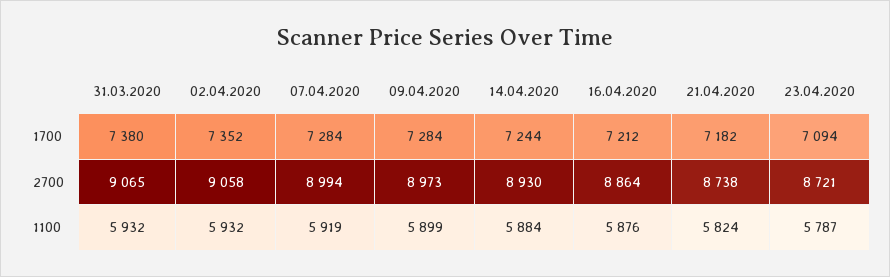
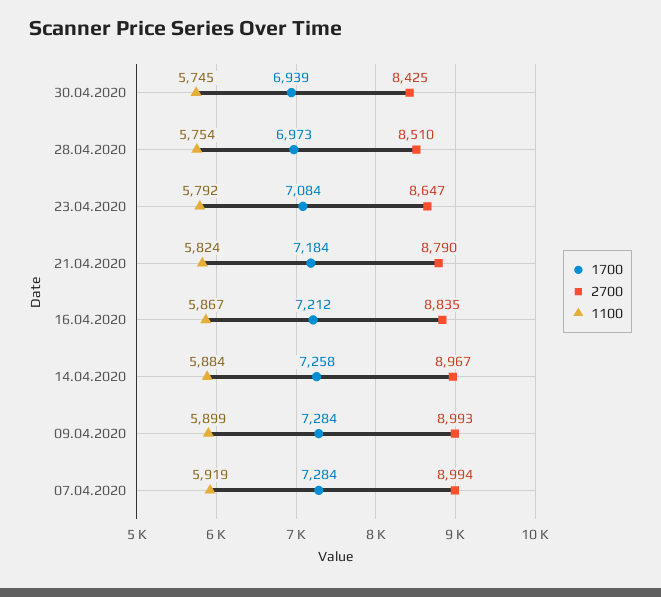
1700, 31.03.2020: 7380 -> none
1700, 02.04.2020: 7352 -> none
1700, 14.04.2020: 7244 -> 7258
1700, 21.04.2020: 7182 -> 7184
1700, 23.04.2020: 7094 -> 7084
2700, 31.03.2020: 9065 -> none
2700, 02.04.2020: 9058 -> none
2700, 09.04.2020: 8973 -> 8993
2700, 14.04.2020: 8930 -> 8967
2700, 16.04.2020: 8864 -> 8835
2700, 21.04.2020: 8738 -> 8790
2700, 23.04.2020: 8721 -> 8647
1100, 31.03.2020: 5932 -> none
1100, 02.04.2020: 5932 -> none
1100, 16.04.2020: 5876 -> 5867
1100, 23.04.2020: 5787 -> 5792
1700, 30.04.2020: none -> 6939
2700, 30.04.2020: none -> 8425
1100, 30.04.2020: none -> 5745
1700, 28.04.2020: none -> 6973
2700, 28.04.2020: none -> 8510
1100, 28.04.2020: none -> 5754

